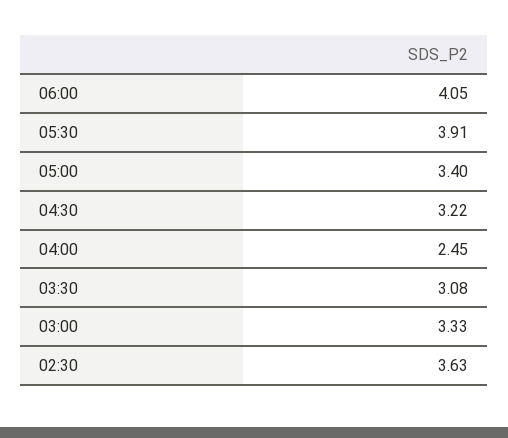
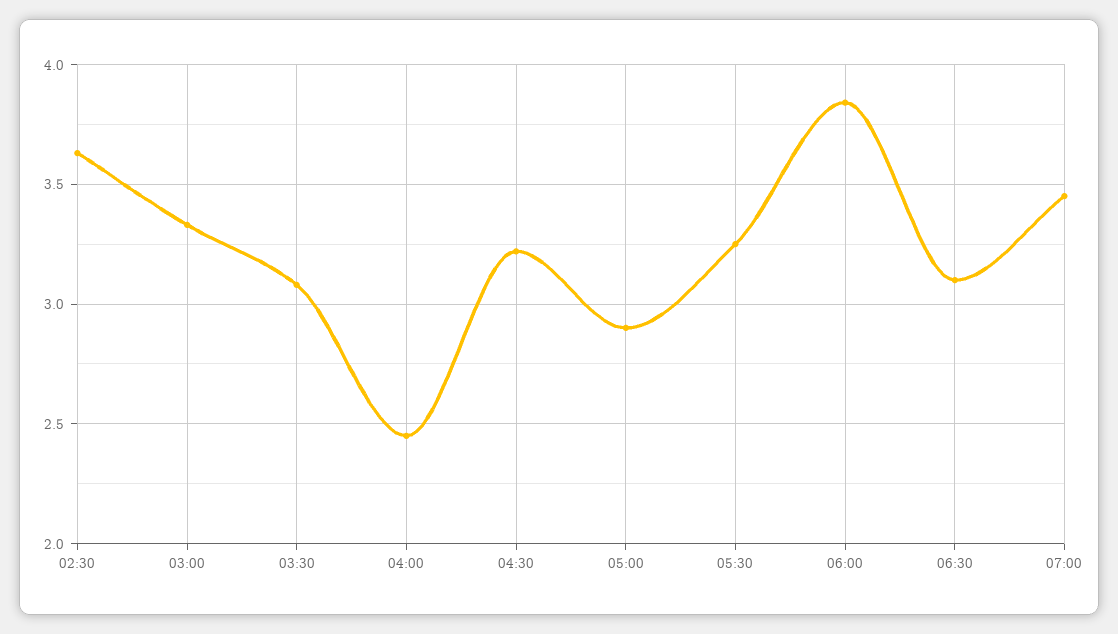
06:00: 4.05 -> 3.85
05:30: 3.91 -> 3.25
05:00: 3.4 -> 2.9
06:30: none -> 3.1
07:00: none -> 3.45

